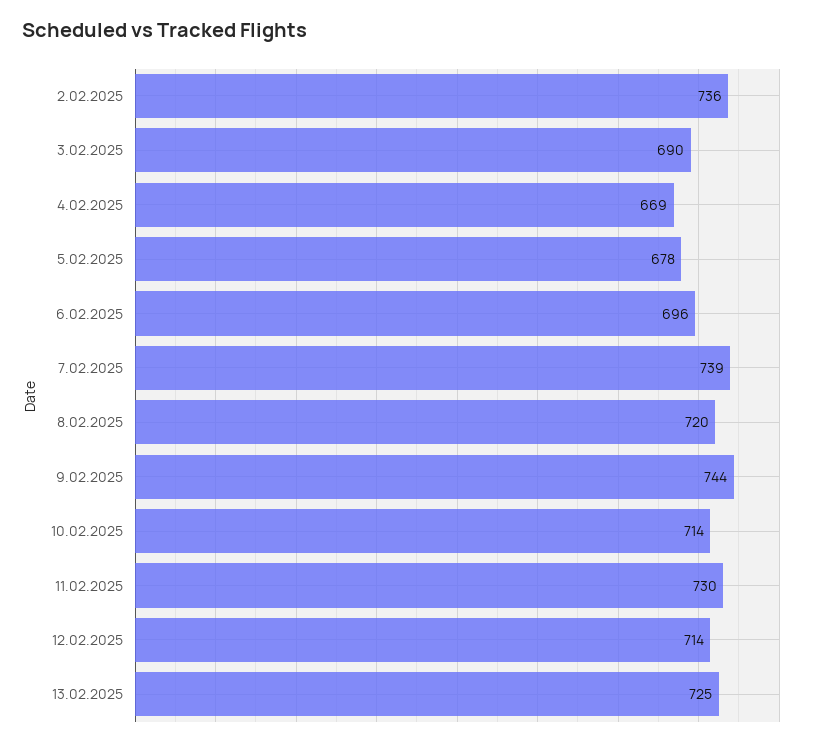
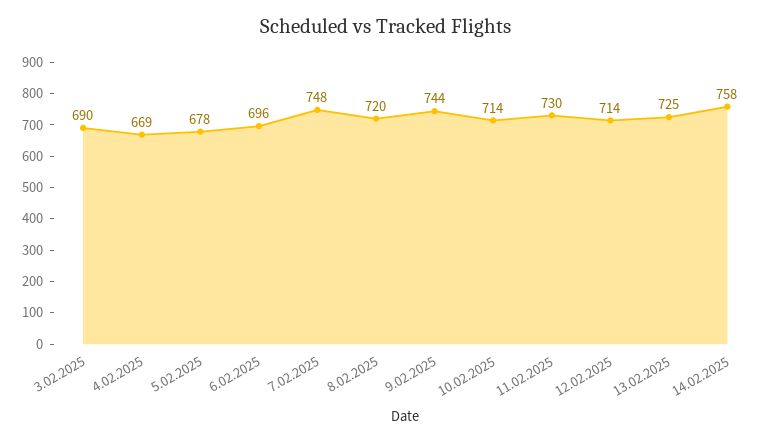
2.02.2025: 736 -> none
7.02.2025: 739 -> 748
14.02.2025: none -> 758

